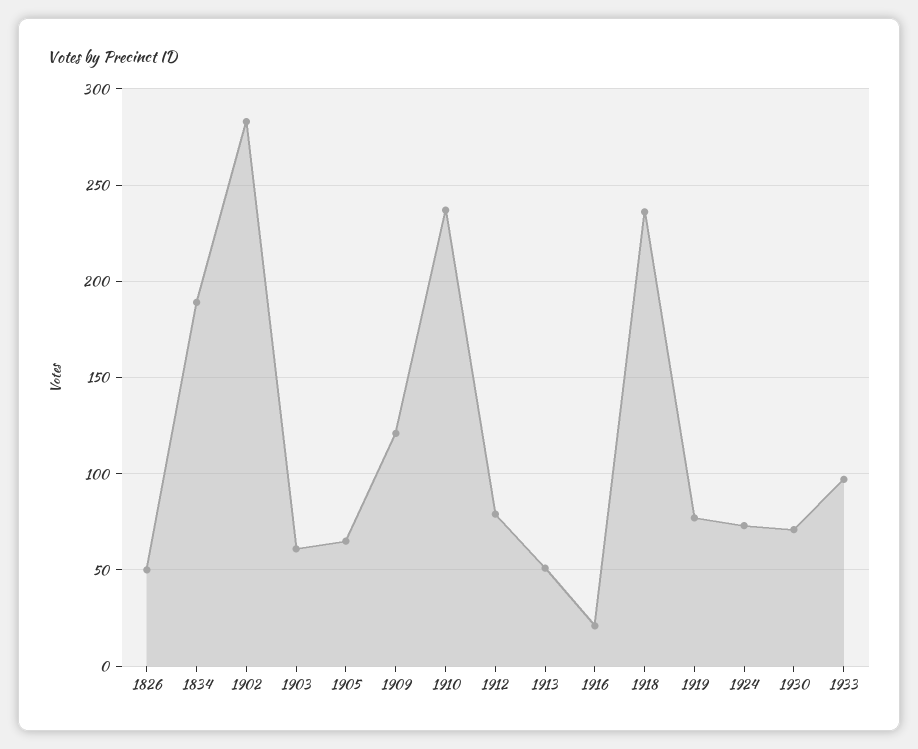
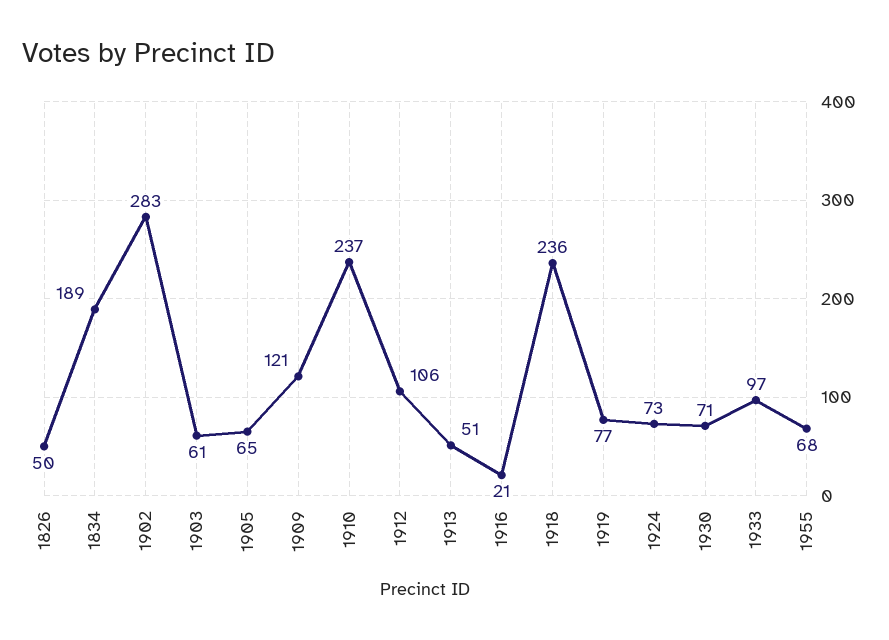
1912: 80 -> 106
1955: none -> 68

